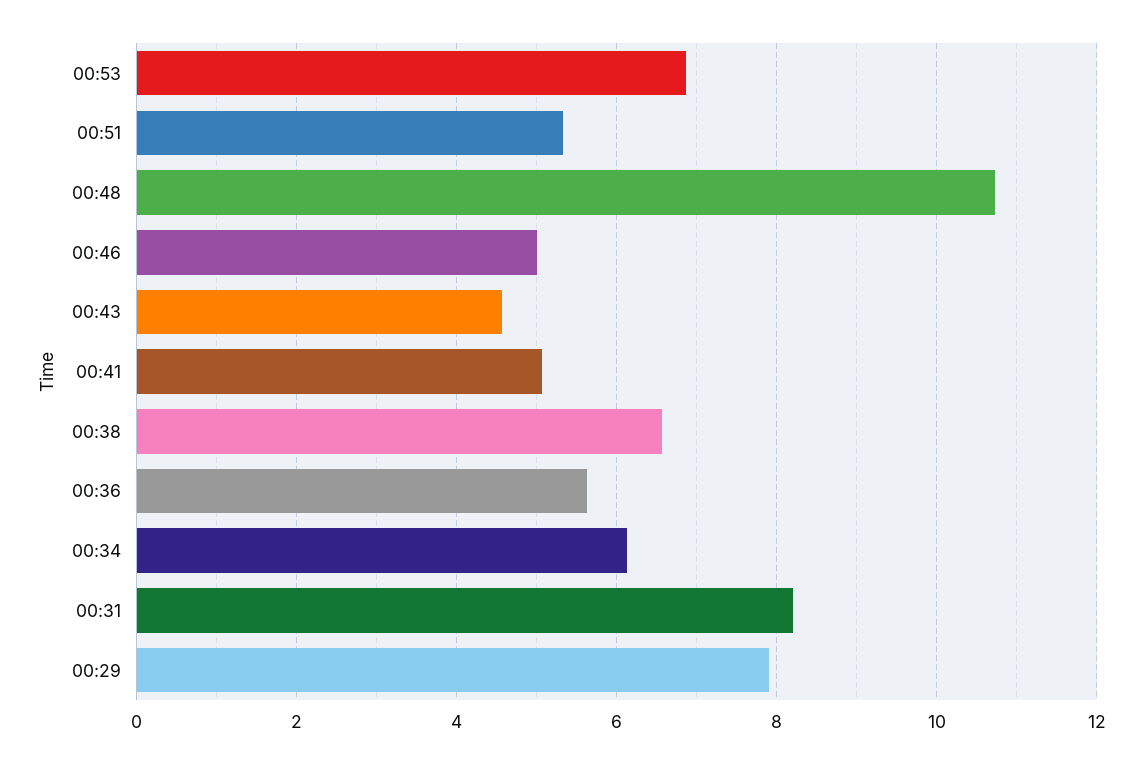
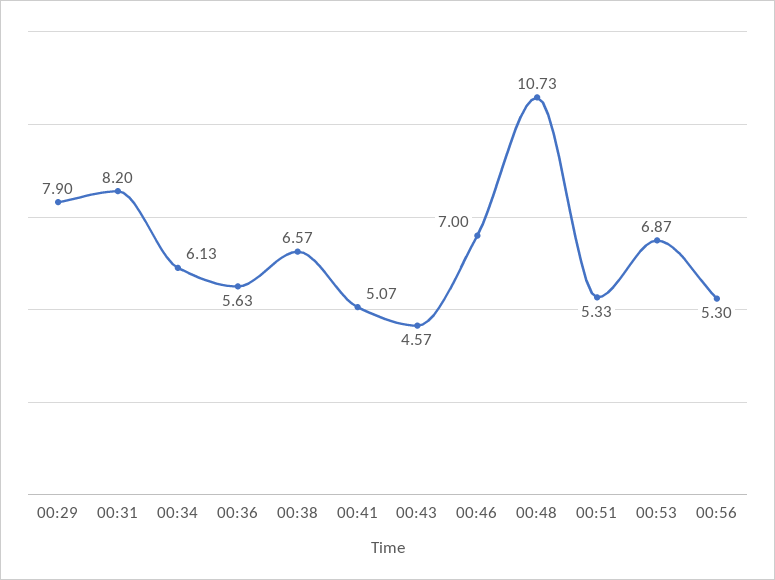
00:46: 5 -> 7
00:56: none -> 5.3

